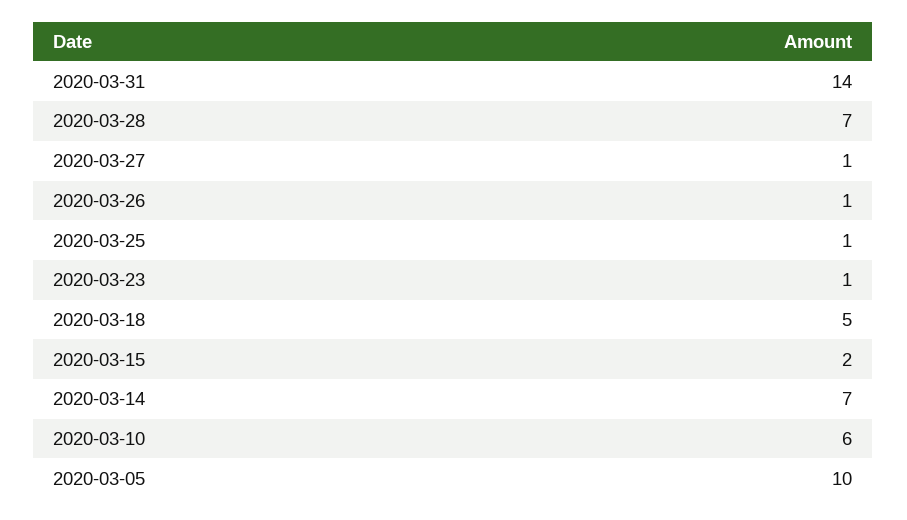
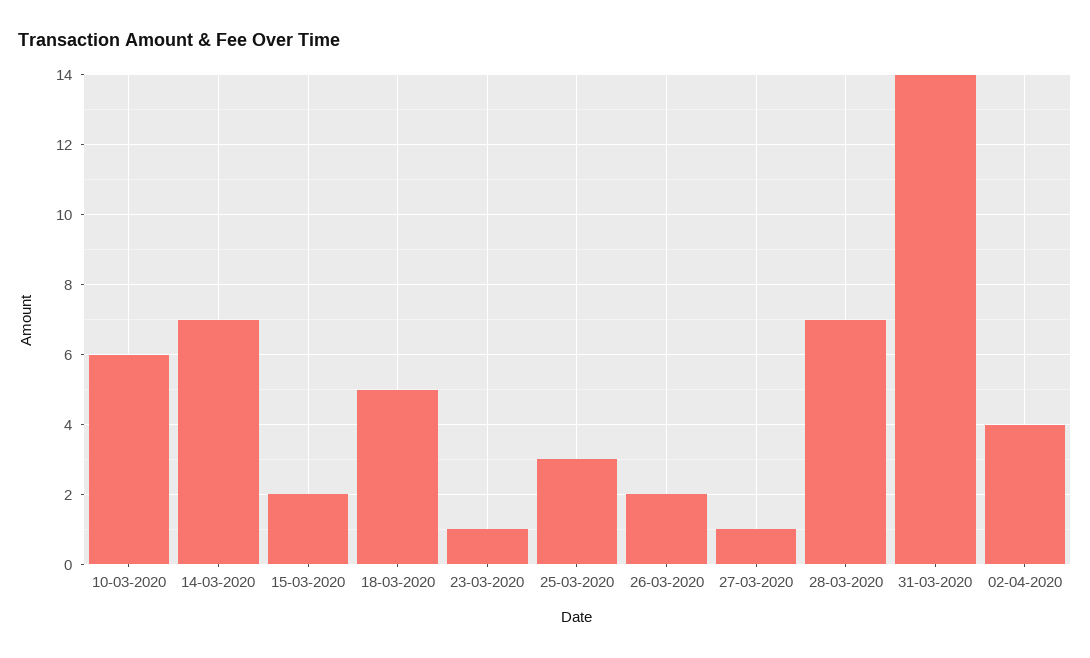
2020-03-26: 1 -> 2
2020-03-25: 1 -> 3
2020-03-05: 10 -> none
02-04-2020: none -> 4

